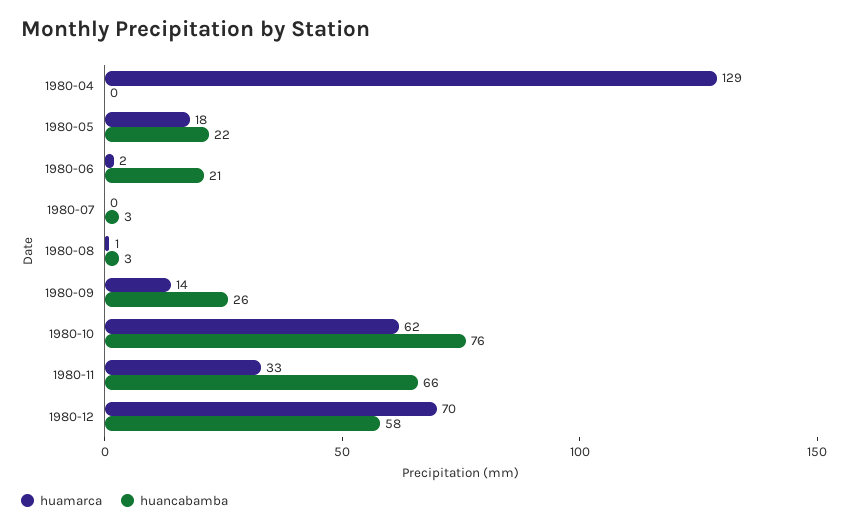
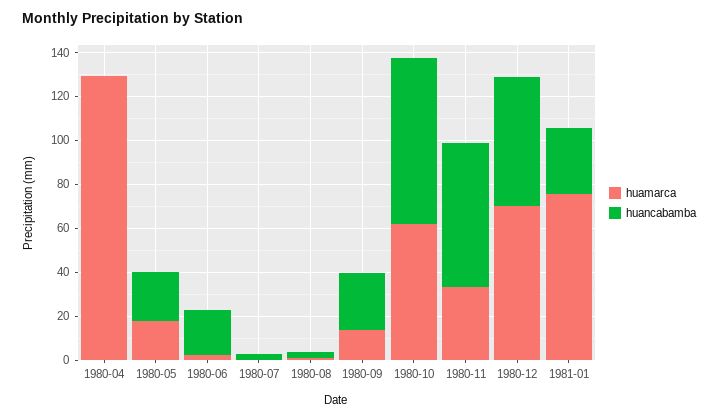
huamarca, 1981-01: none -> 75
huancabamba, 1981-01: none -> 30

